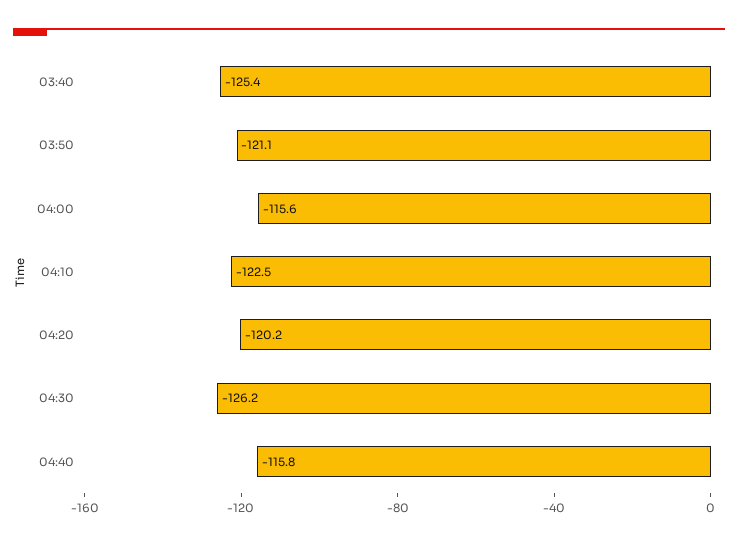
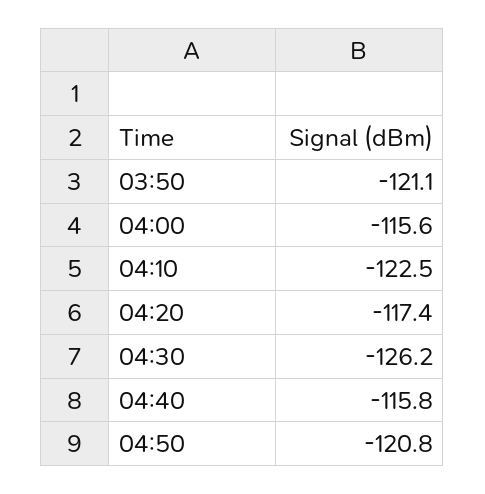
03:40: -125.4 -> none
04:20: -120.2 -> -117.4
04:50: none -> -120.8

